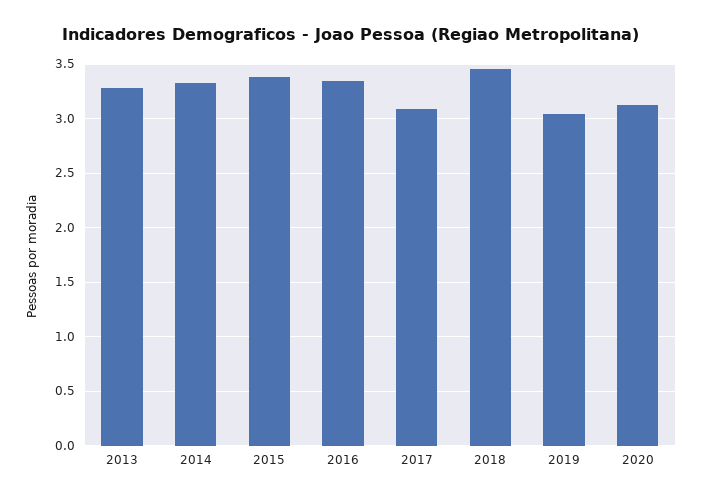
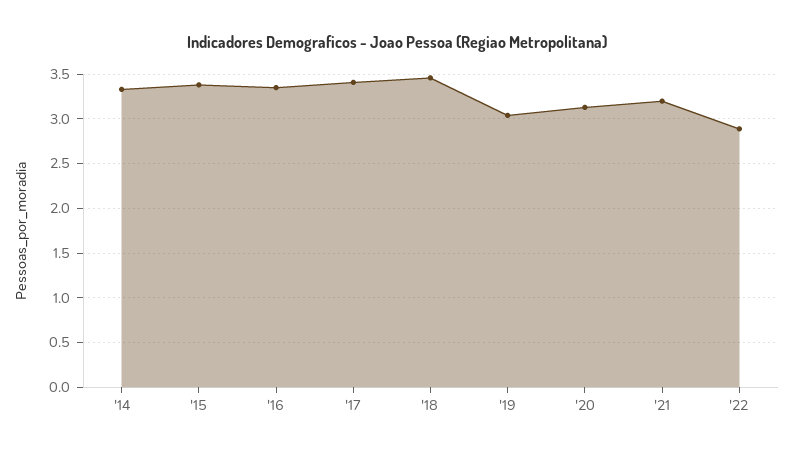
2013: 3.3 -> none
2017: 3.1 -> 3.4
'21: none -> 3.2
'22: none -> 2.9

